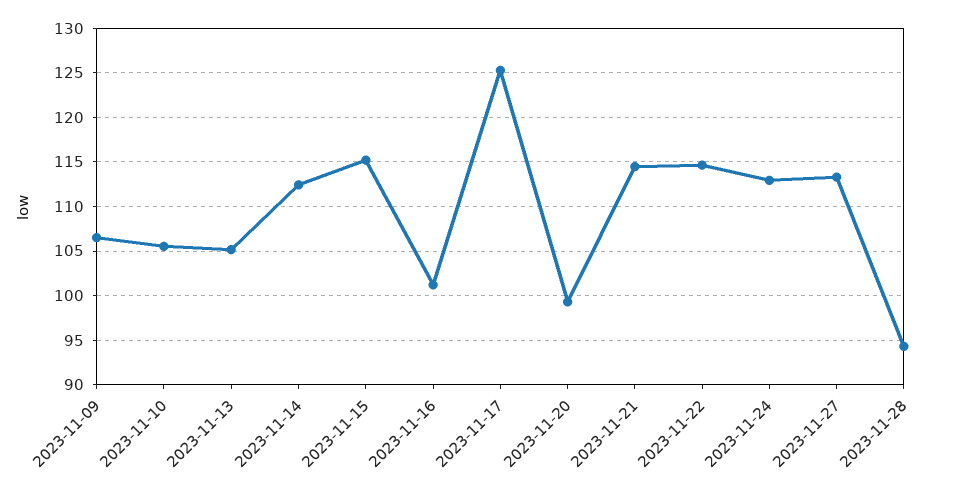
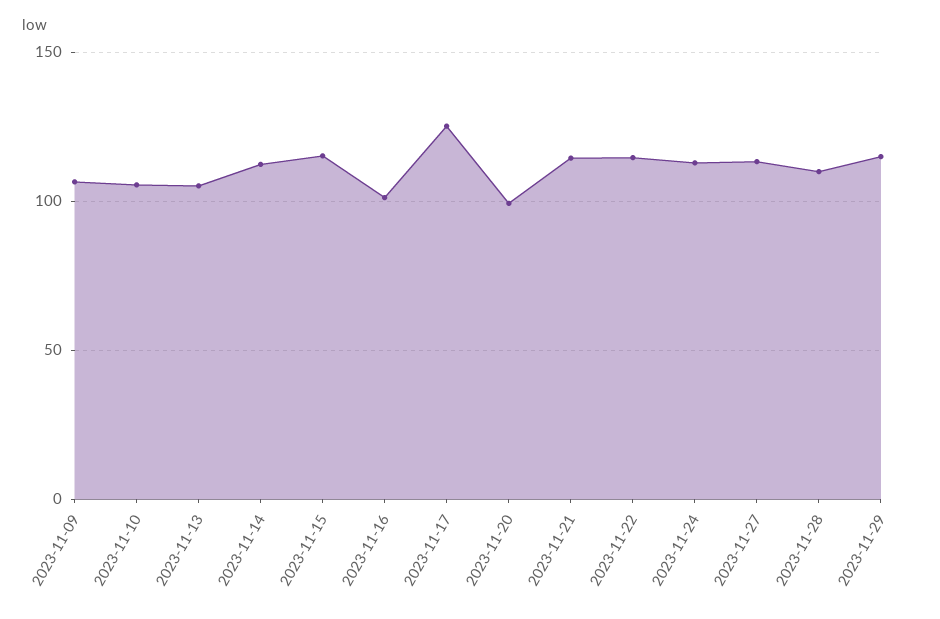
2023-11-28: 94 -> 110
2023-11-29: none -> 115

